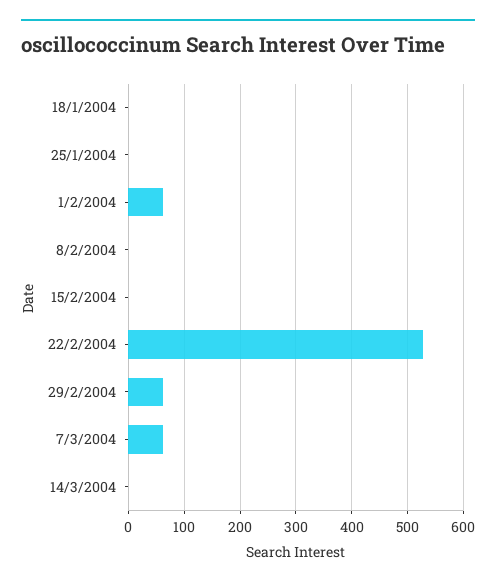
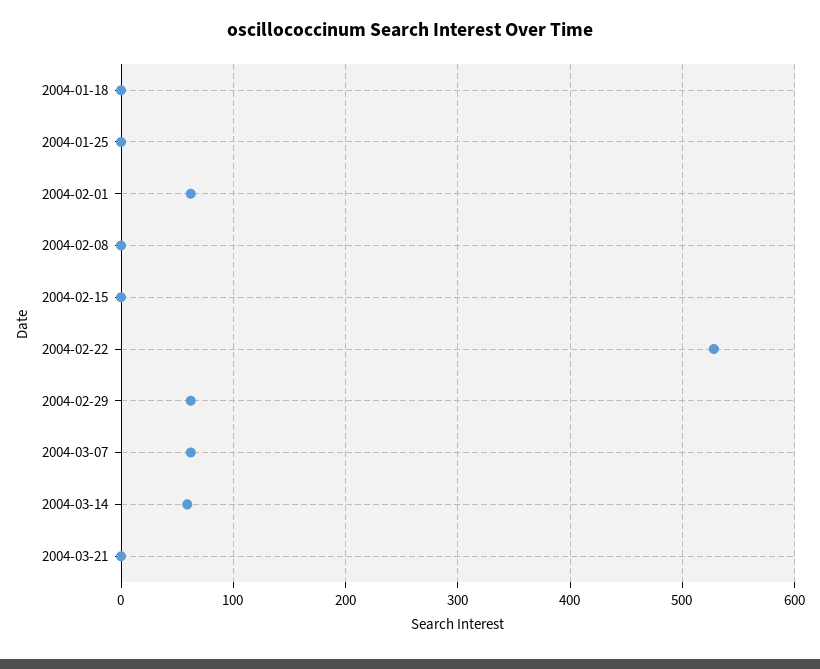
14/3/2004: 0 -> 60
2004-03-21: none -> 0

